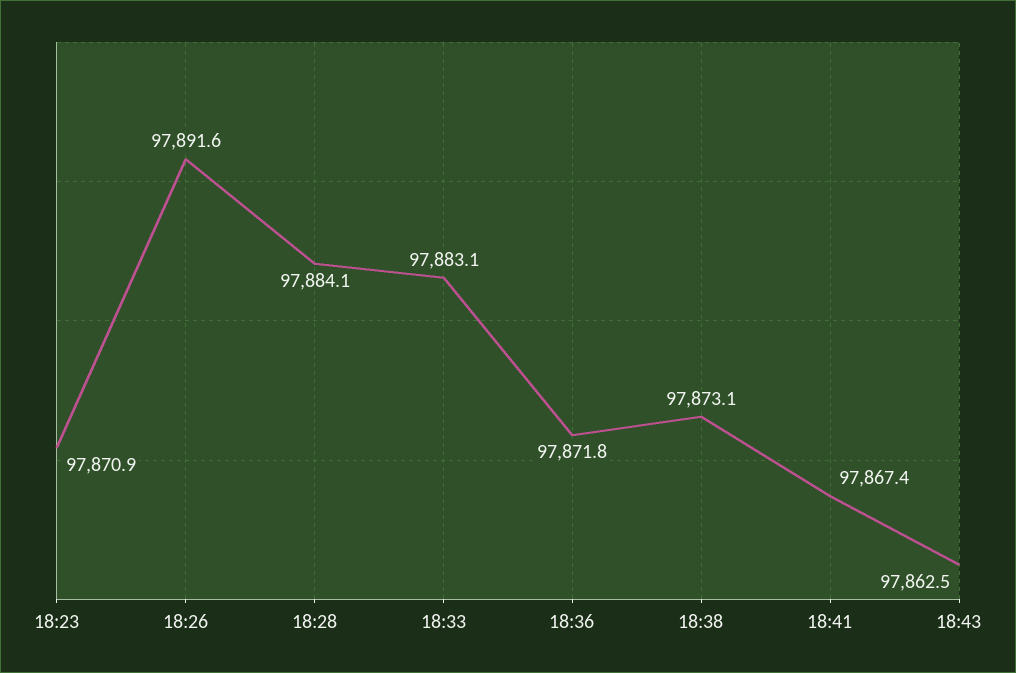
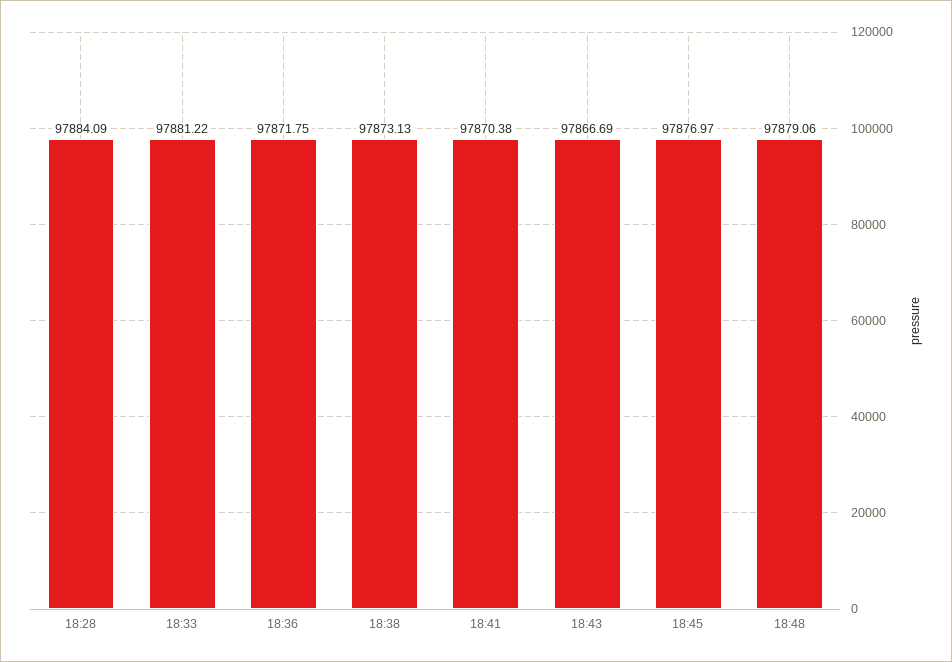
18:23: 97870.9 -> none
18:26: 97891.6 -> none
18:33: 97883.1 -> 97881.22
18:41: 97867.4 -> 97870.38
18:43: 97862.5 -> 97866.69
18:45: none -> 97876.97
18:48: none -> 97879.06

